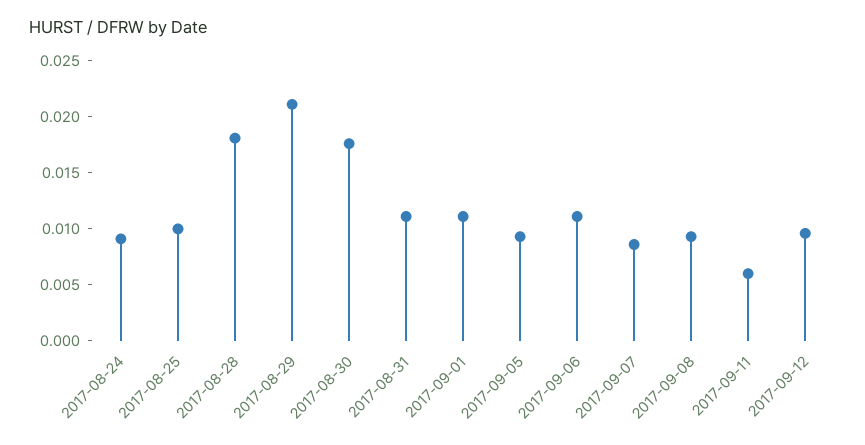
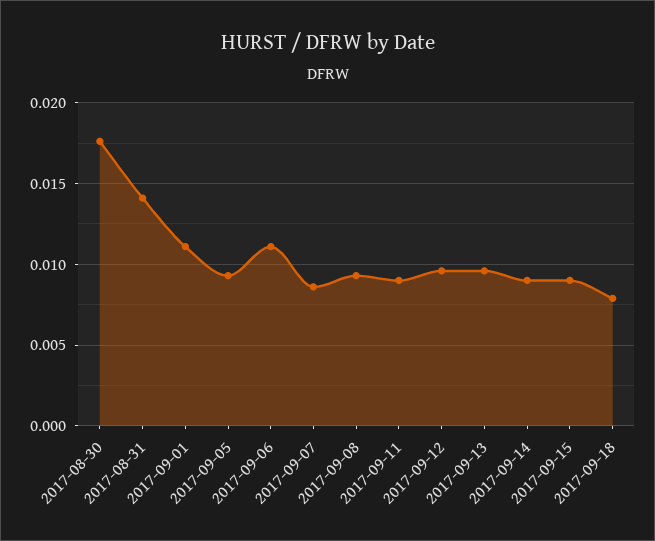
2017-08-24: 0.009 -> none
2017-08-25: 0.01 -> none
2017-08-28: 0.018 -> none
2017-08-29: 0.021 -> none
2017-08-31: 0.011 -> 0.014
2017-09-11: 0.006 -> 0.009
2017-09-13: none -> 0.0095
2017-09-14: none -> 0.009
2017-09-15: none -> 0.009
2017-09-18: none -> 0.008

